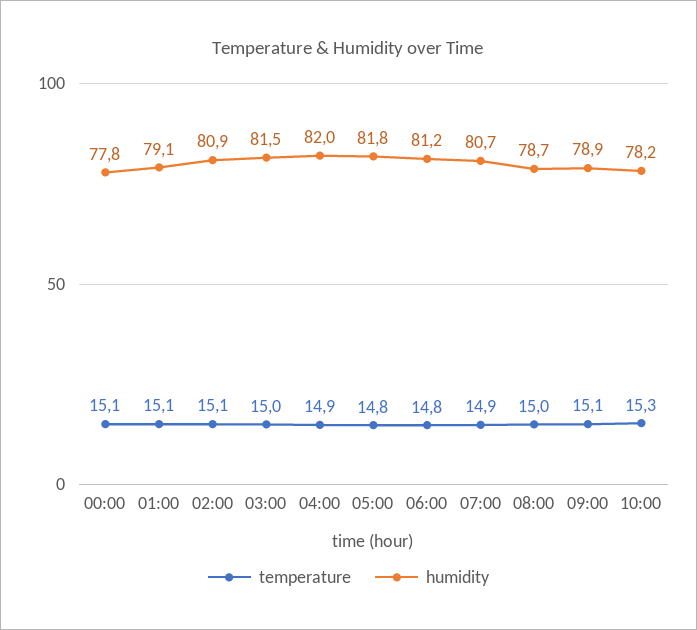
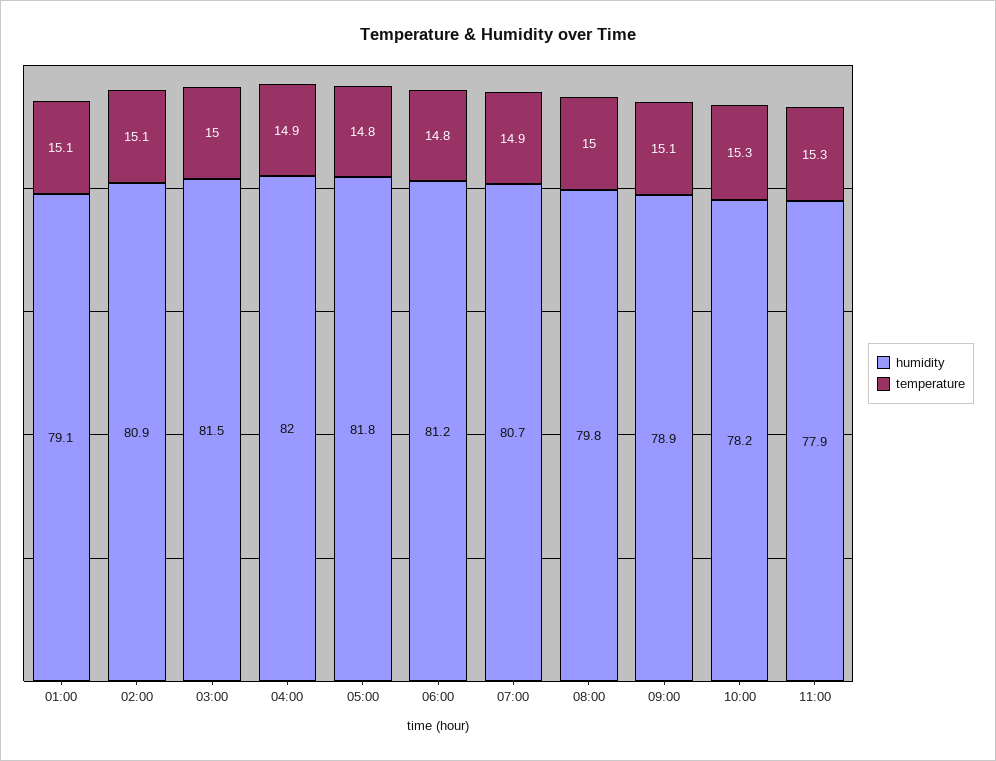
temperature, 00:00: 15.1 -> none
humidity, 00:00: 77.8 -> none
humidity, 08:00: 78.7 -> 79.8
humidity, 11:00: none -> 77.9
temperature, 11:00: none -> 15.3

